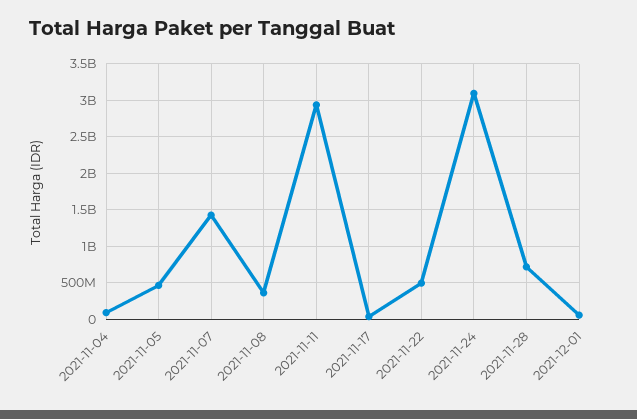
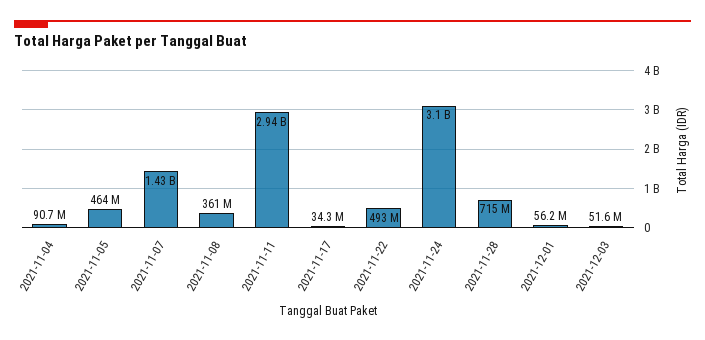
2021-12-03: none -> 51600000

